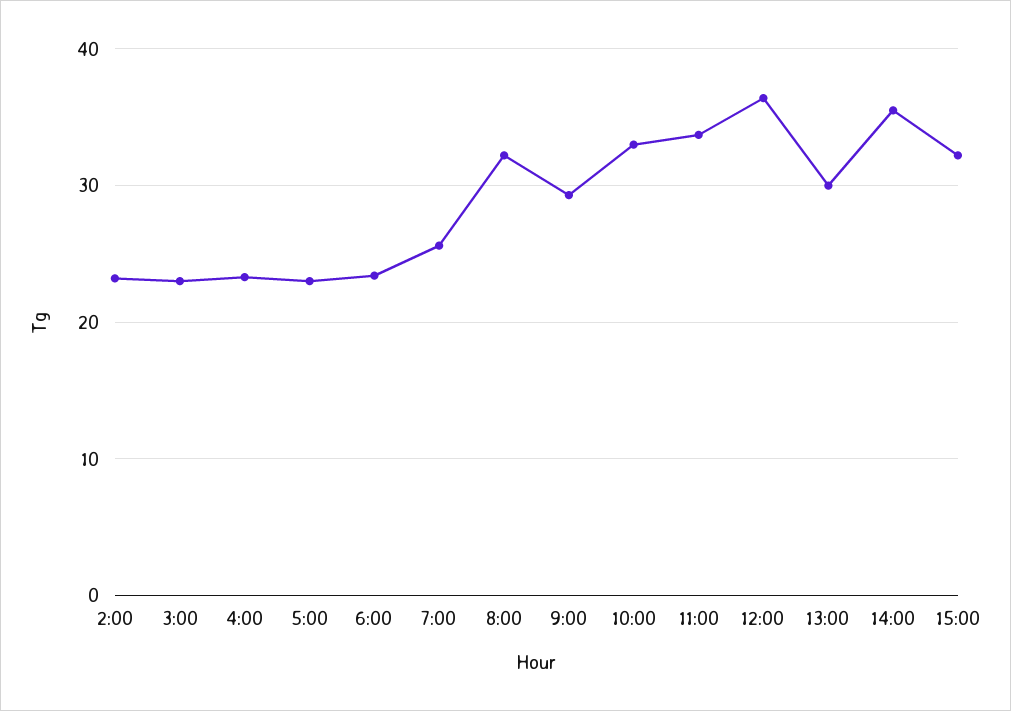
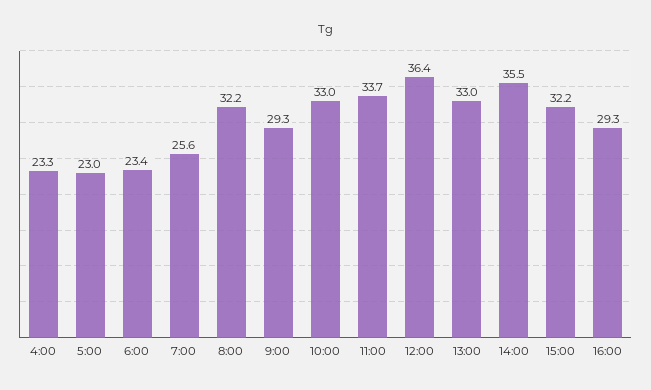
2:00: 23 -> none
3:00: 23 -> none
13:00: 30 -> 33
16:00: none -> 29.3

